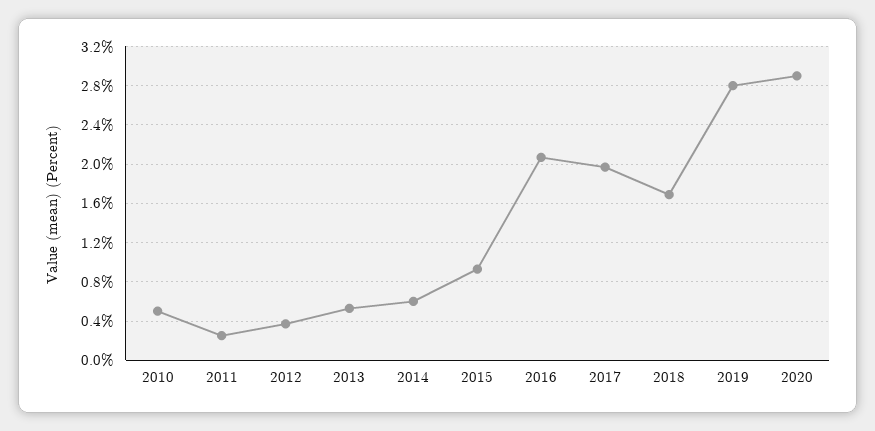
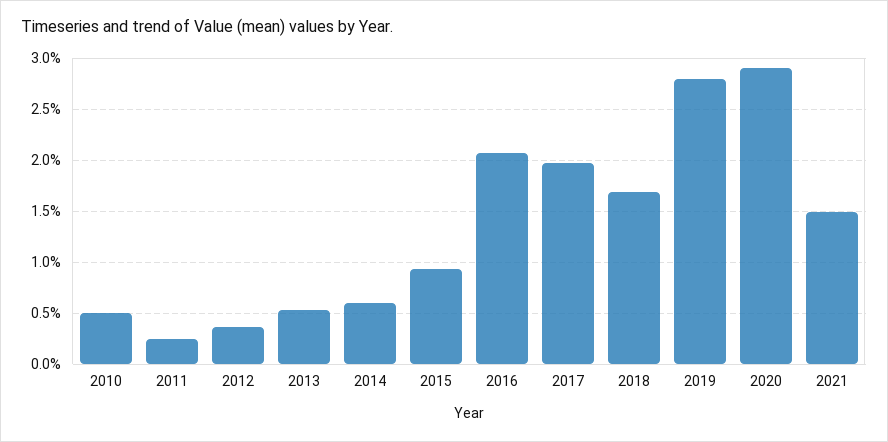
2021: none -> 1.5

